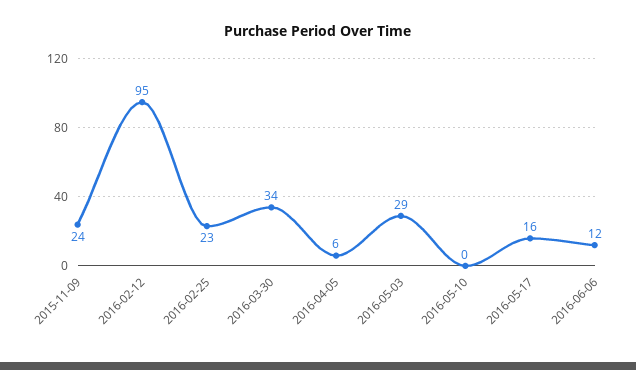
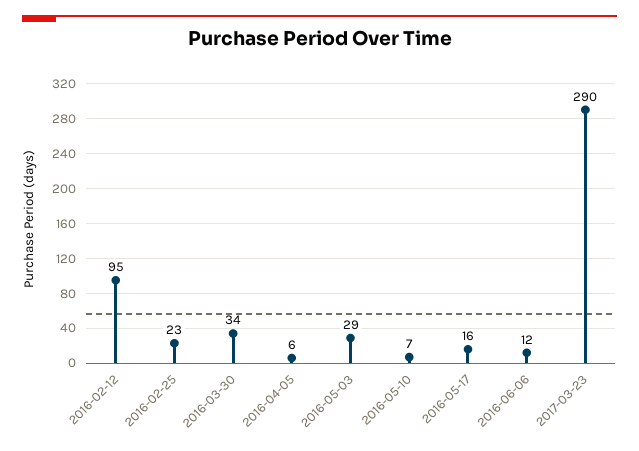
2015-11-09: 24 -> none
2016-05-10: 0 -> 7
2017-03-23: none -> 290

